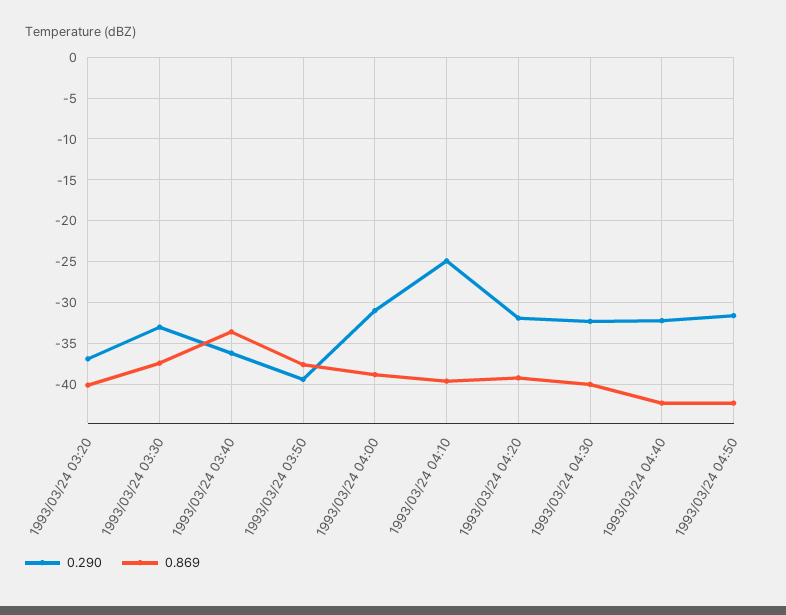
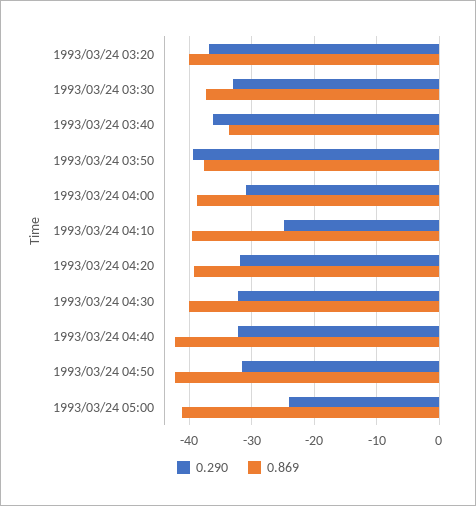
0.290, 1993/03/24 05:00: none -> -24
0.869, 1993/03/24 05:00: none -> -41

